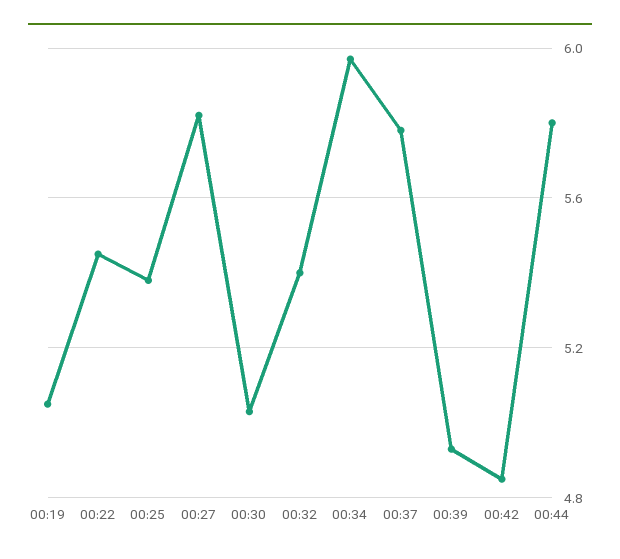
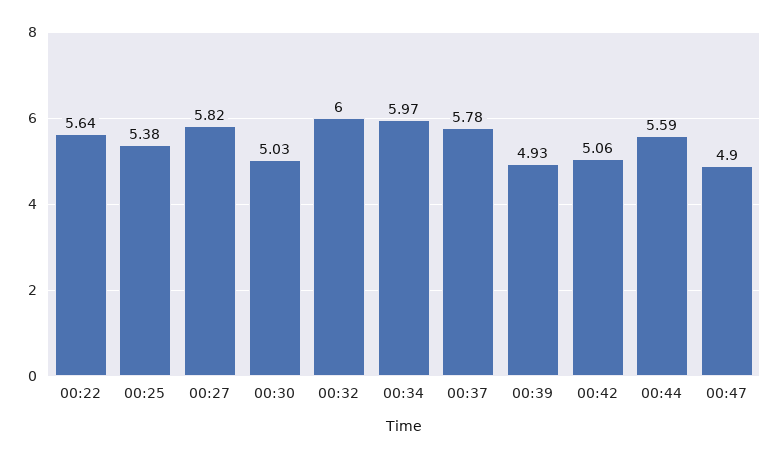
00:19: 5.05 -> none
00:22: 5.45 -> 5.64
00:32: 5.4 -> 6
00:42: 4.85 -> 5.06
00:44: 5.8 -> 5.59
00:47: none -> 4.9

